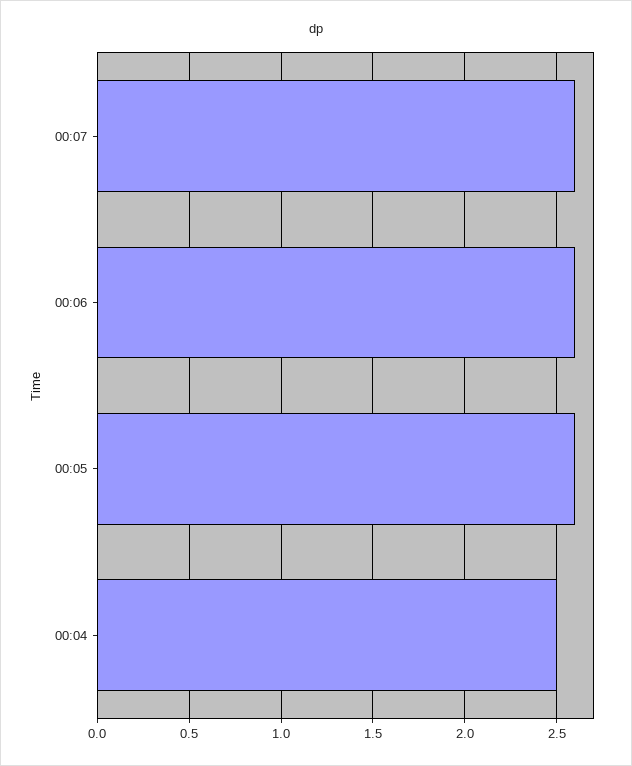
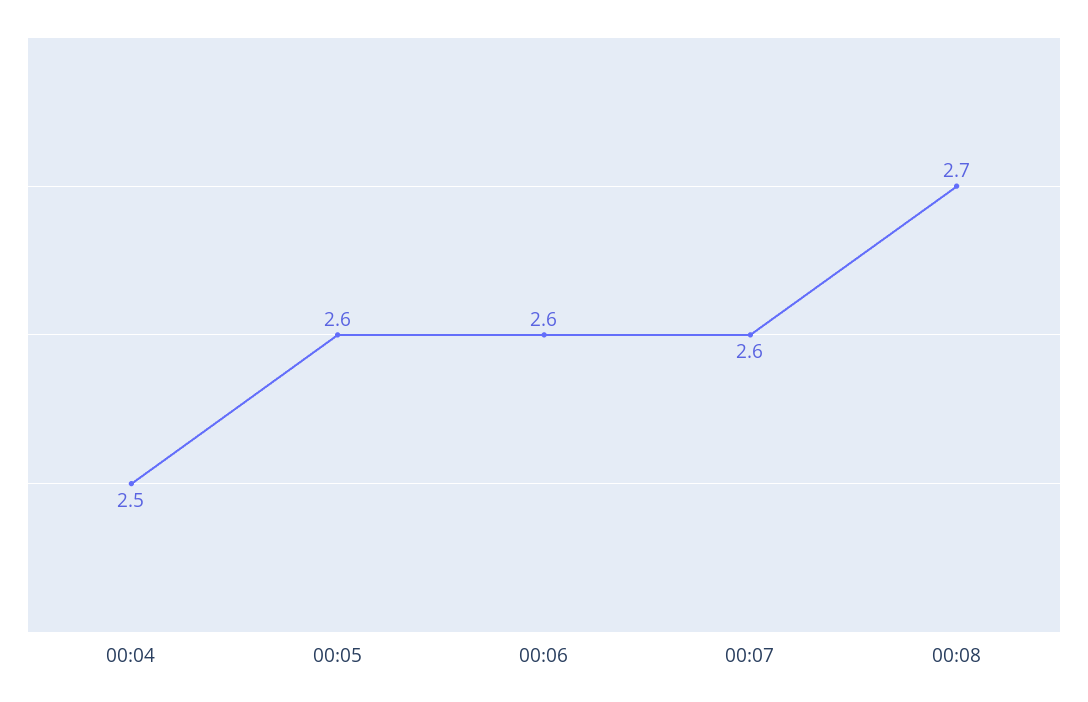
00:08: none -> 2.7

